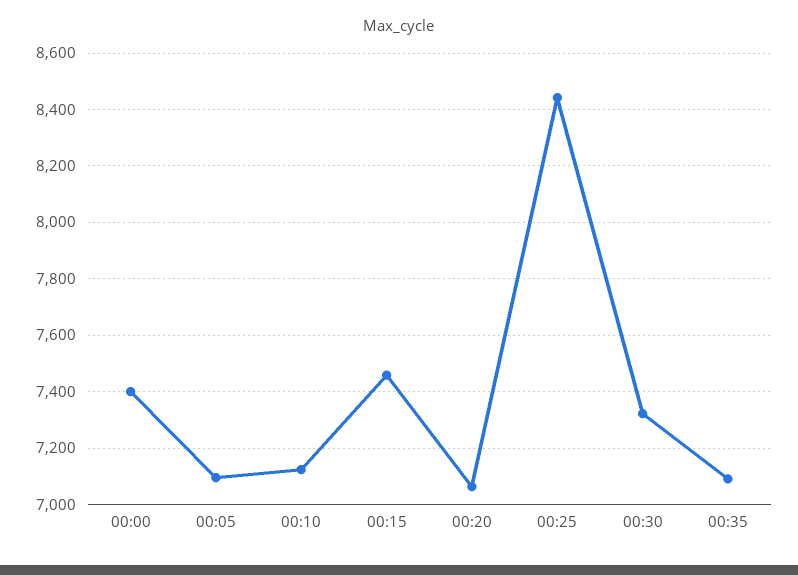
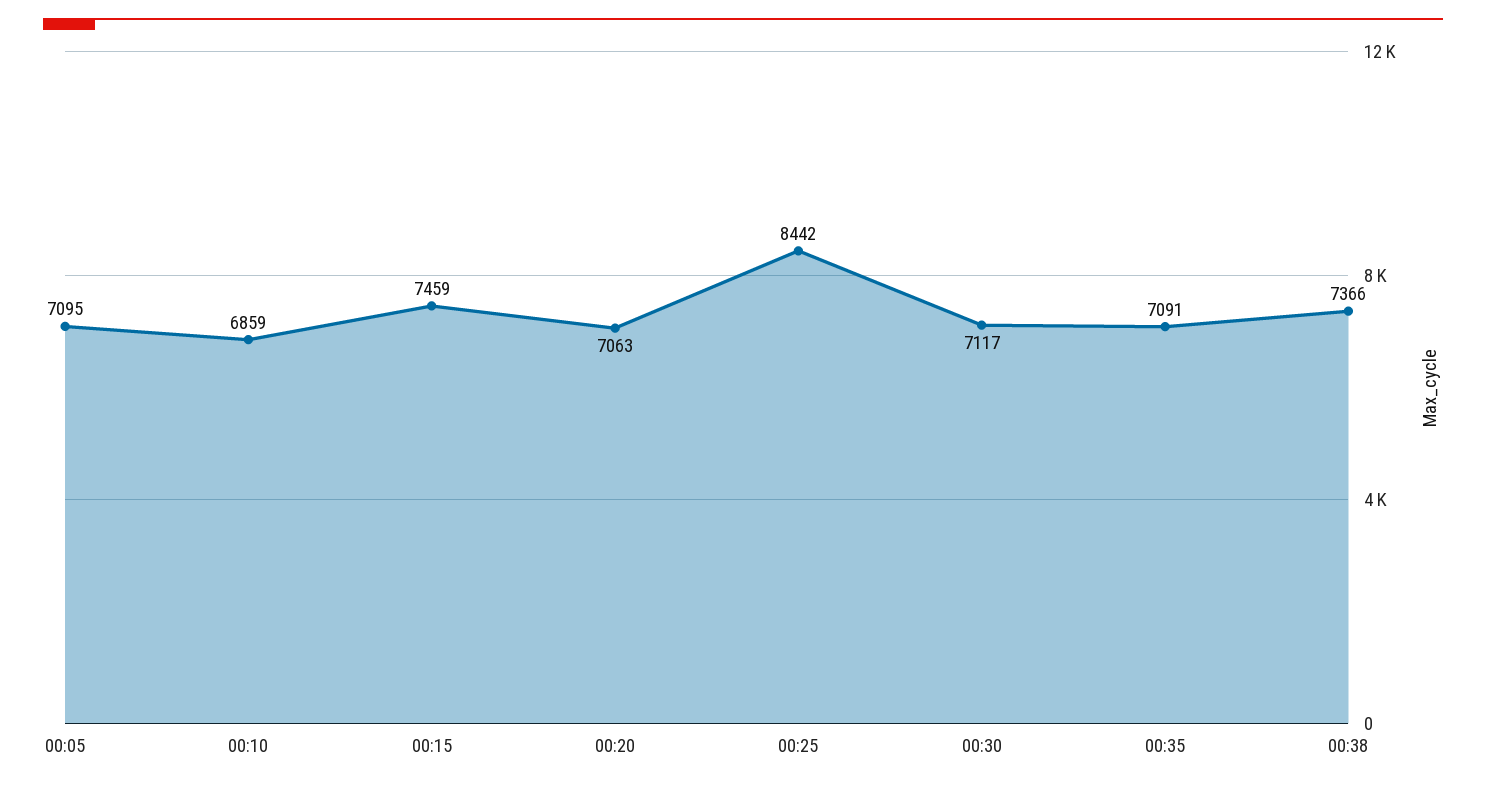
00:00: 7400 -> none
00:10: 7125 -> 6859
00:30: 7325 -> 7117
00:38: none -> 7366

